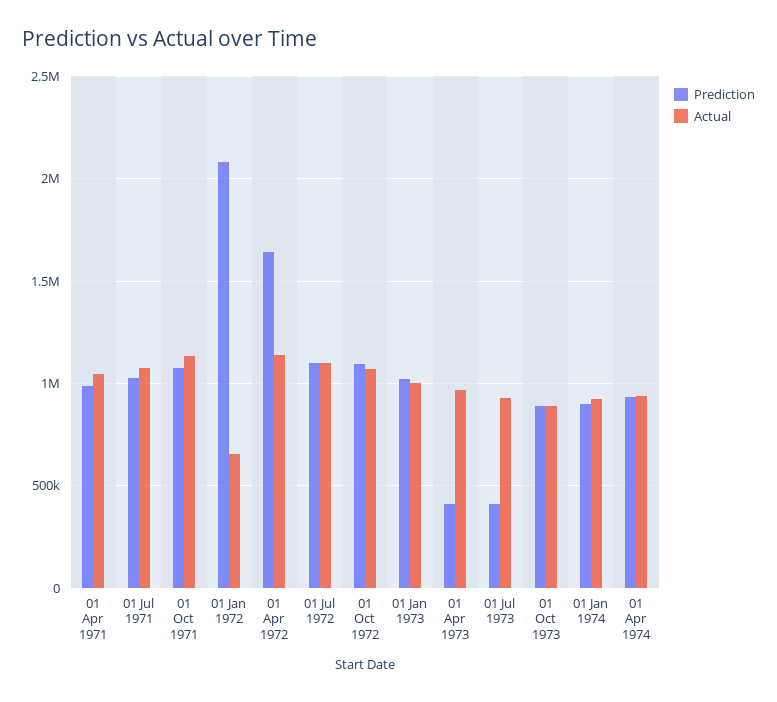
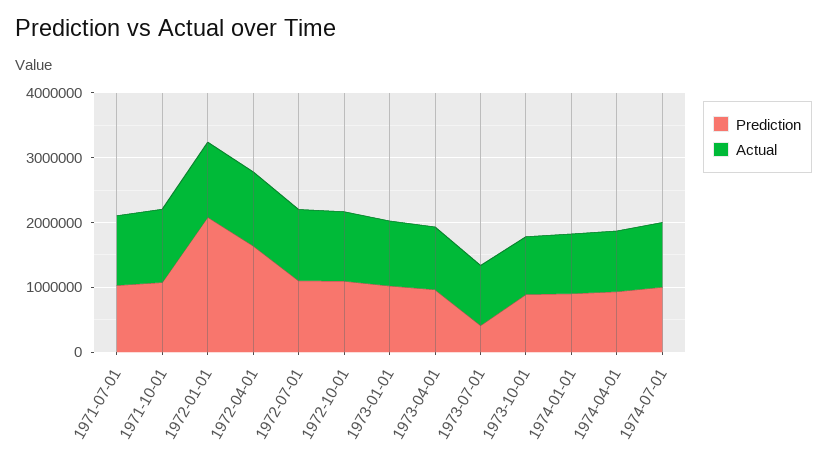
Prediction, 01 Apr 1971: 1000000 -> none
Actual, 01 Apr 1971: 1050000 -> none
Actual, 01 Jan 1972: 650000 -> 1200000
Prediction, 01 Apr 1973: 400000 -> 1000000
Prediction, 1974-07-01: none -> 1000000
Actual, 1974-07-01: none -> 1000000

